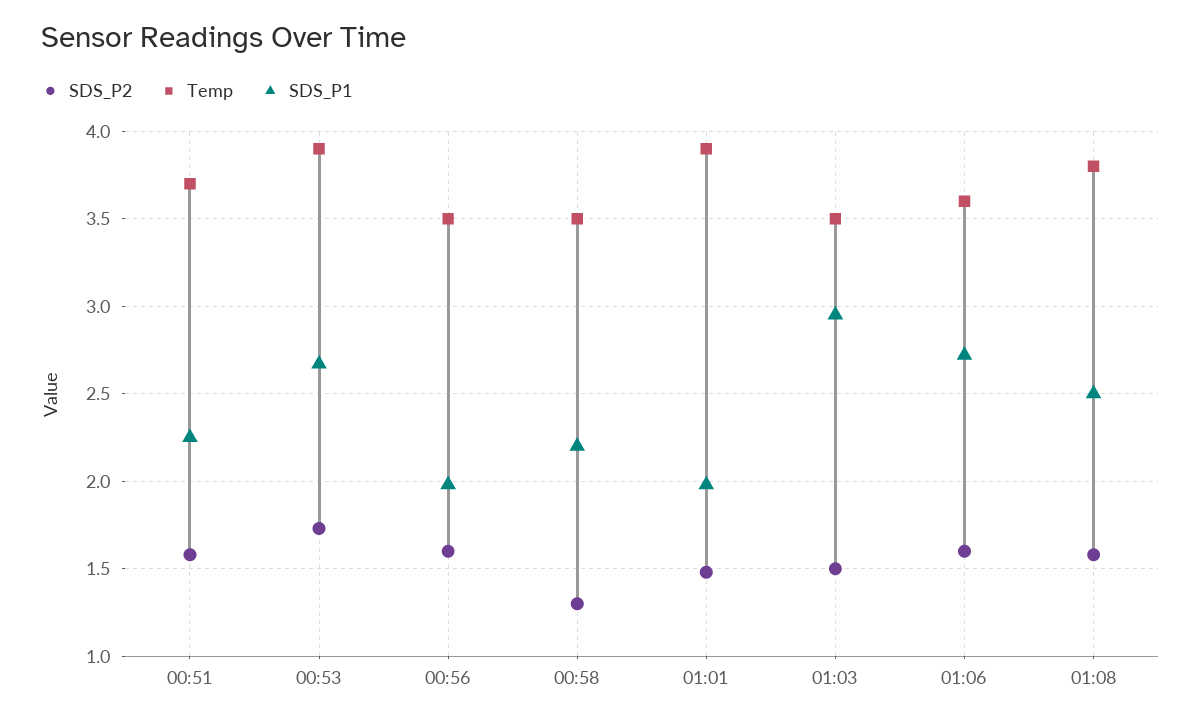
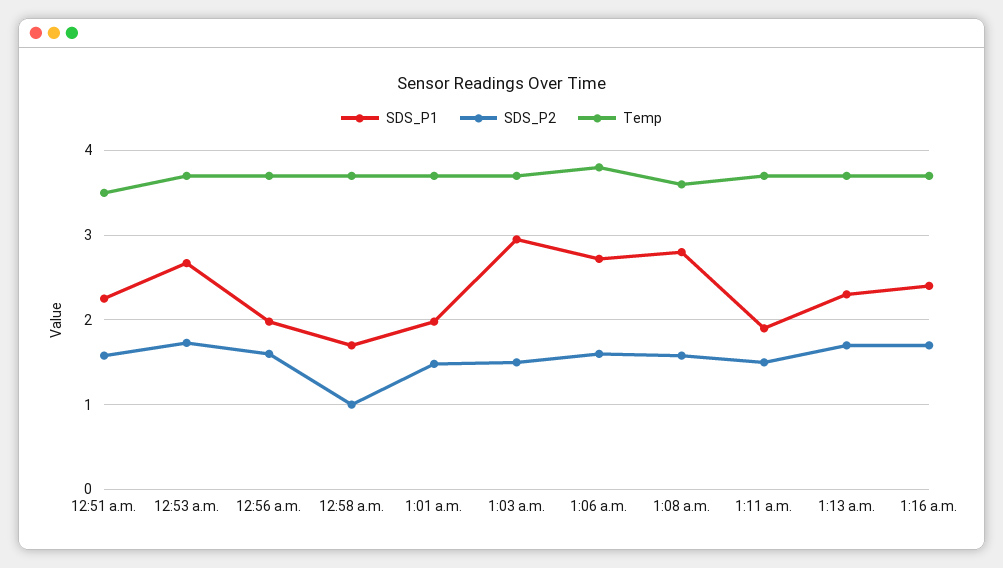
Temp, 00:51: 3.7 -> 3.5
Temp, 00:53: 3.9 -> 3.7
Temp, 00:56: 3.5 -> 3.7
SDS_P2, 00:58: 1.3 -> 1
Temp, 00:58: 3.5 -> 3.7
SDS_P1, 00:58: 2.2 -> 1.7
Temp, 01:01: 3.9 -> 3.7
Temp, 01:03: 3.5 -> 3.7
Temp, 01:06: 3.6 -> 3.8
Temp, 01:08: 3.8 -> 3.6
SDS_P1, 01:08: 2.5 -> 2.8
SDS_P1, 1:11 a.m.: none -> 1.9
SDS_P2, 1:11 a.m.: none -> 1.5
Temp, 1:11 a.m.: none -> 3.7
SDS_P1, 1:13 a.m.: none -> 2.3
SDS_P2, 1:13 a.m.: none -> 1.7
Temp, 1:13 a.m.: none -> 3.7
SDS_P1, 1:16 a.m.: none -> 2.4
SDS_P2, 1:16 a.m.: none -> 1.7
Temp, 1:16 a.m.: none -> 3.7

